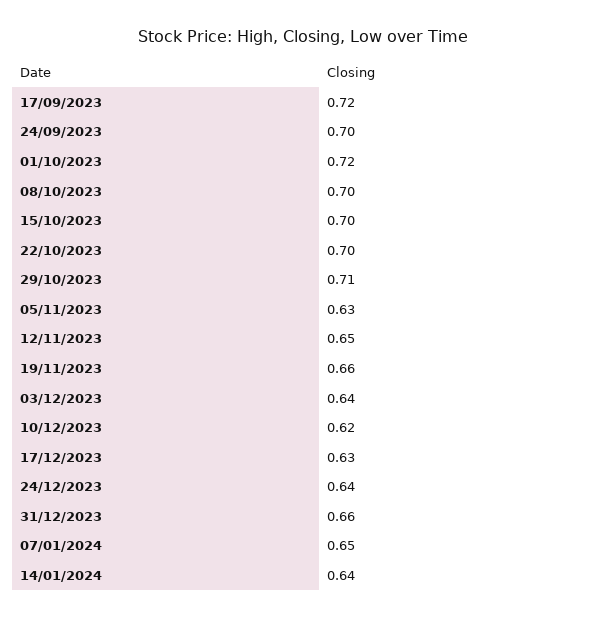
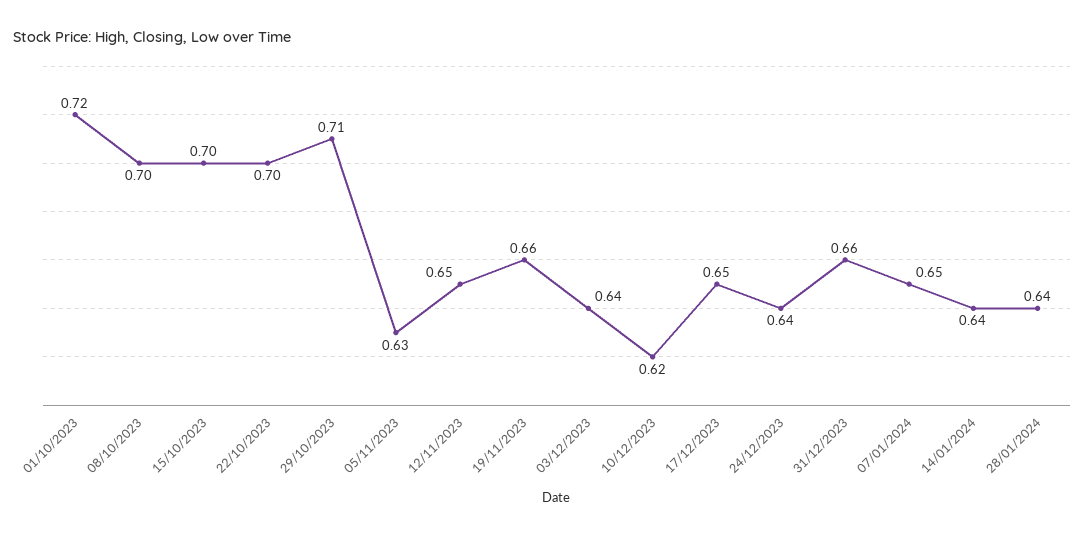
17/09/2023: 0.72 -> none
24/09/2023: 0.7 -> none
17/12/2023: 0.63 -> 0.65
28/01/2024: none -> 0.64

